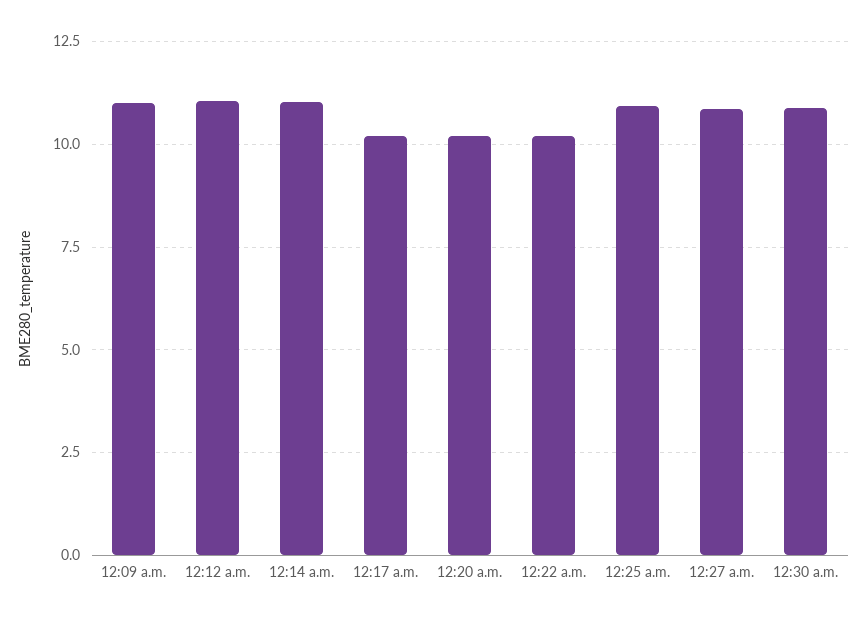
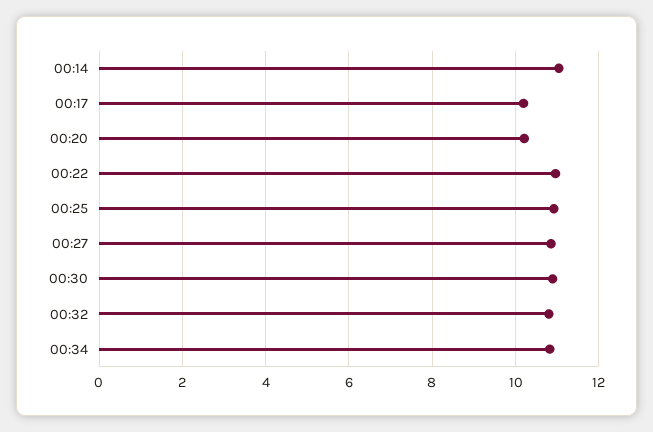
12:09 a.m.: 11 -> none
12:12 a.m.: 11 -> none
12:22 a.m.: 10.25 -> 11
00:32: none -> 10.8
00:34: none -> 10.8

